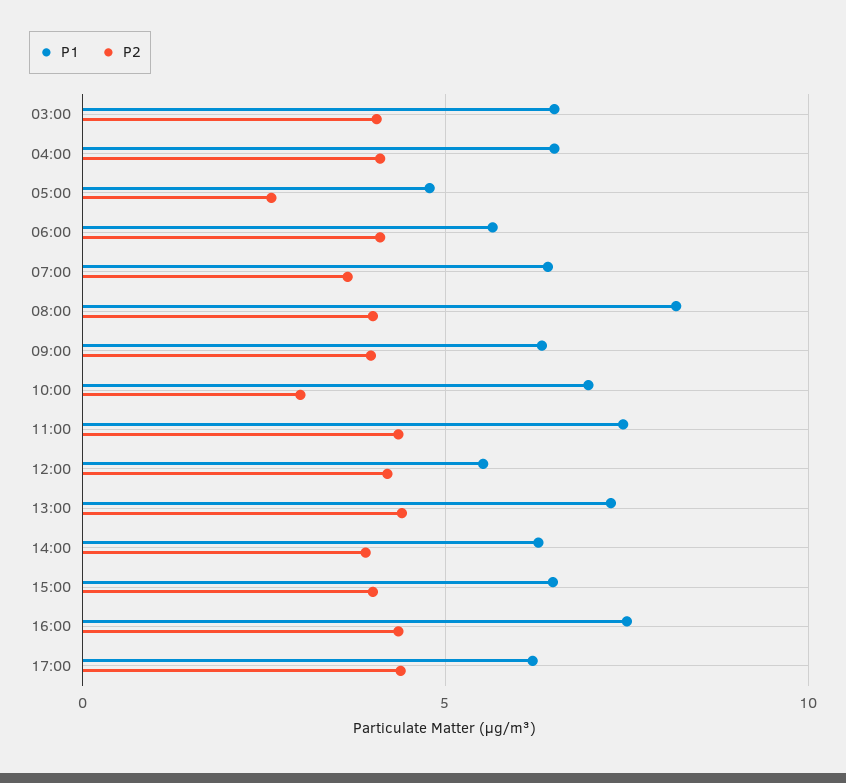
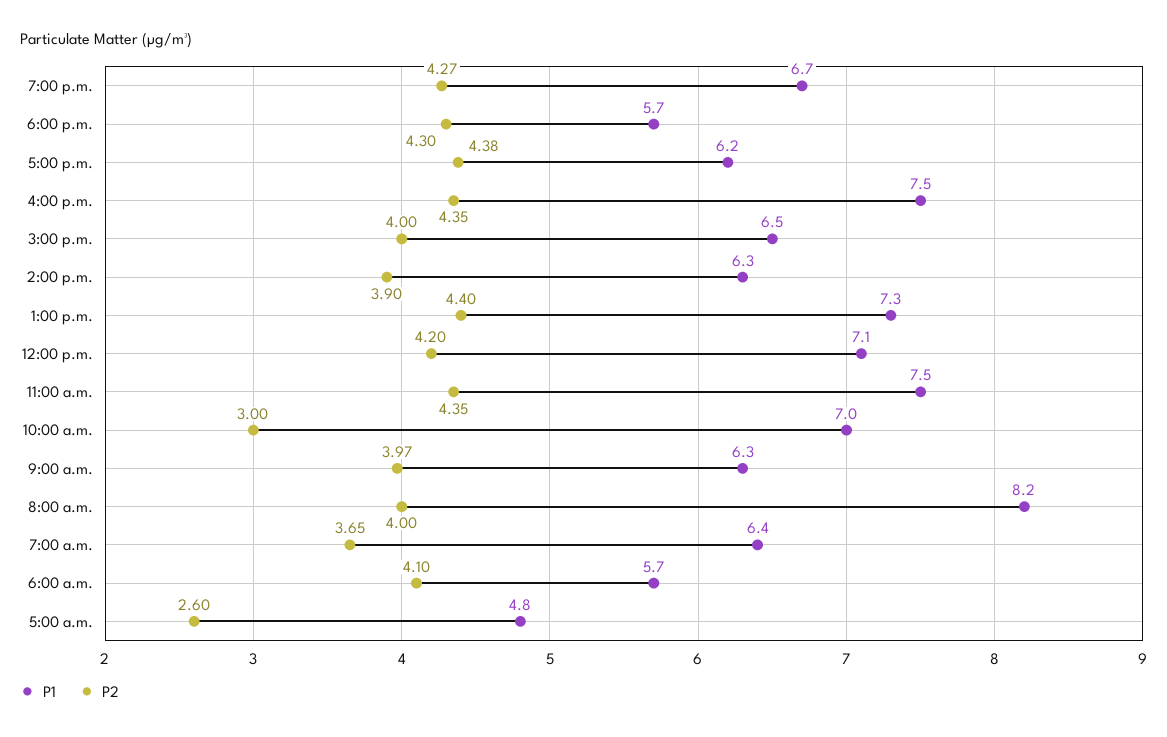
P1, 03:00: 6.5 -> none
P2, 03:00: 4 -> none
P1, 04:00: 6.5 -> none
P2, 04:00: 4 -> none
P1, 12:00: 5.5 -> 7.1
P1, 7:00 p.m.: none -> 6.7
P2, 7:00 p.m.: none -> 4.27
P1, 6:00 p.m.: none -> 5.7
P2, 6:00 p.m.: none -> 4.3

